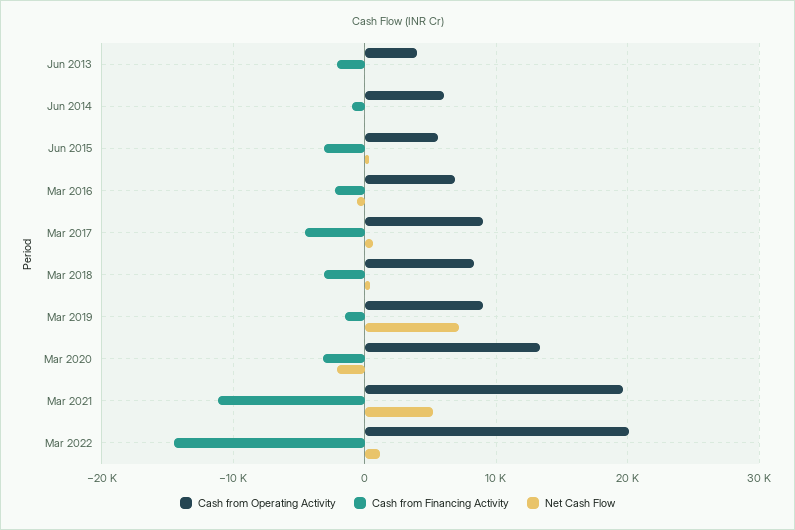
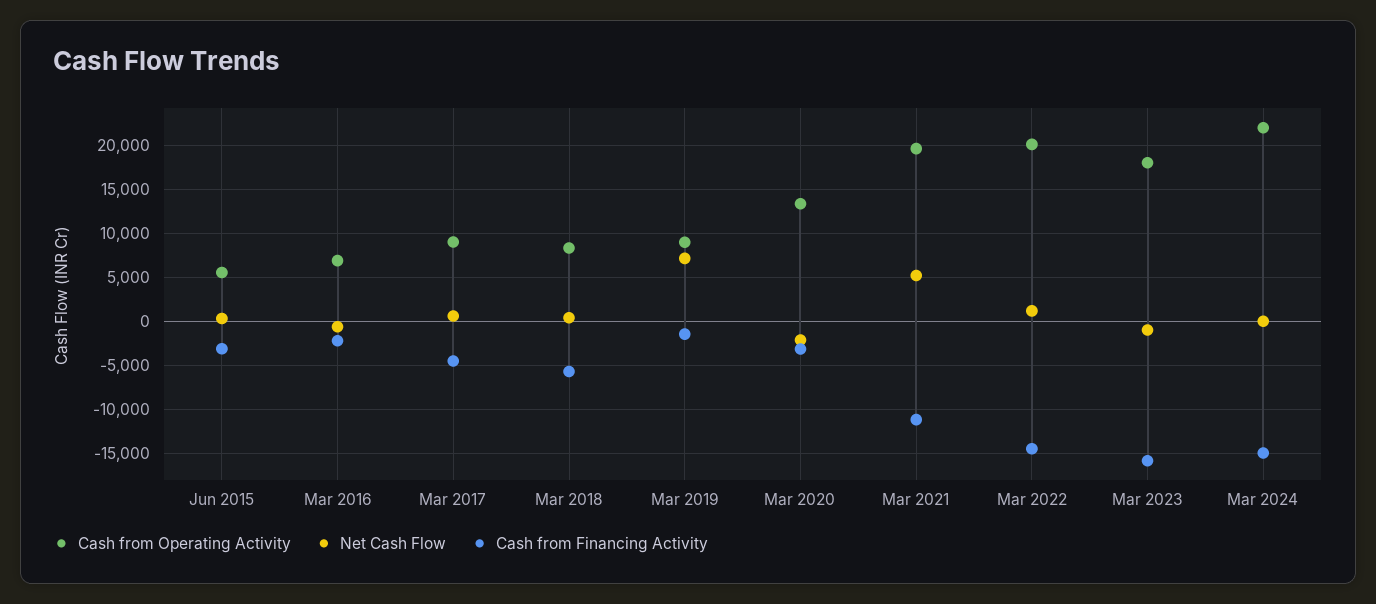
Cash from Operating Activity, Jun 2013: 4000 -> none
Cash from Financing Activity, Jun 2013: -2000 -> none
Net Cash Flow, Jun 2013: 0 -> none
Cash from Operating Activity, Jun 2014: 6000 -> none
Cash from Financing Activity, Jun 2014: -1000 -> none
Net Cash Flow, Jun 2014: 0 -> none
Cash from Financing Activity, Mar 2018: -3000 -> -6000
Cash from Operating Activity, Mar 2023: none -> 18000
Net Cash Flow, Mar 2023: none -> -1000
Cash from Financing Activity, Mar 2023: none -> -16000
Cash from Operating Activity, Mar 2024: none -> 22000
Net Cash Flow, Mar 2024: none -> 0
Cash from Financing Activity, Mar 2024: none -> -15000

